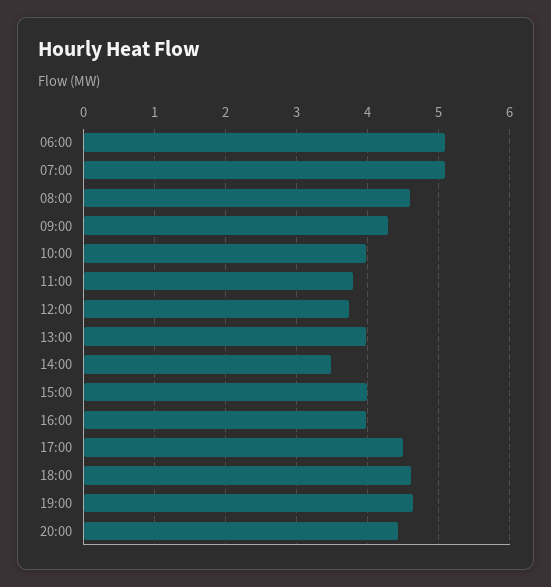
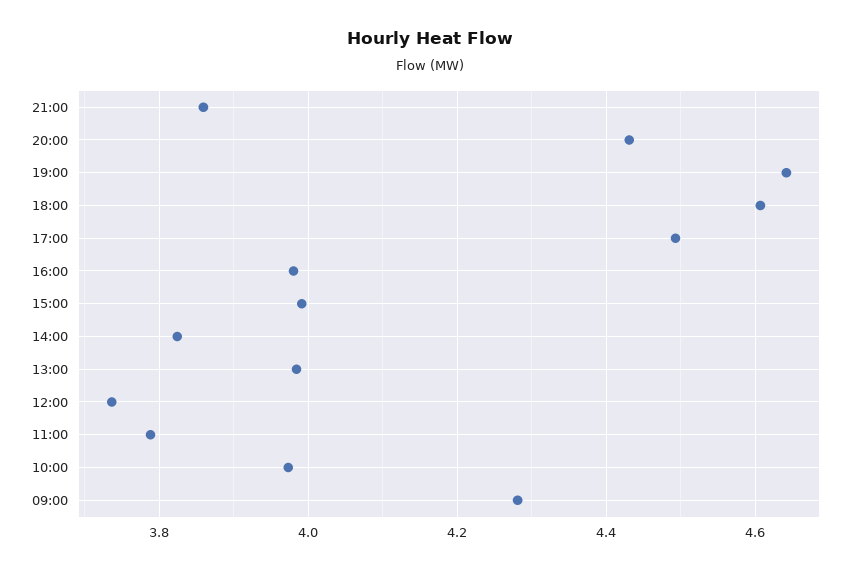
06:00: 5.1 -> none
07:00: 5.1 -> none
08:00: 4.6 -> none
14:00: 3.5 -> 3.82
21:00: none -> 3.86

